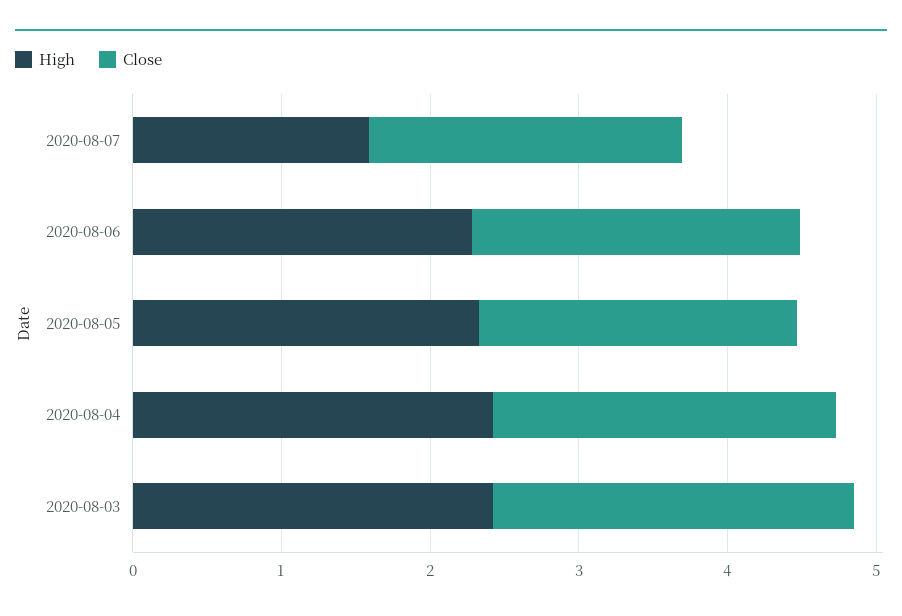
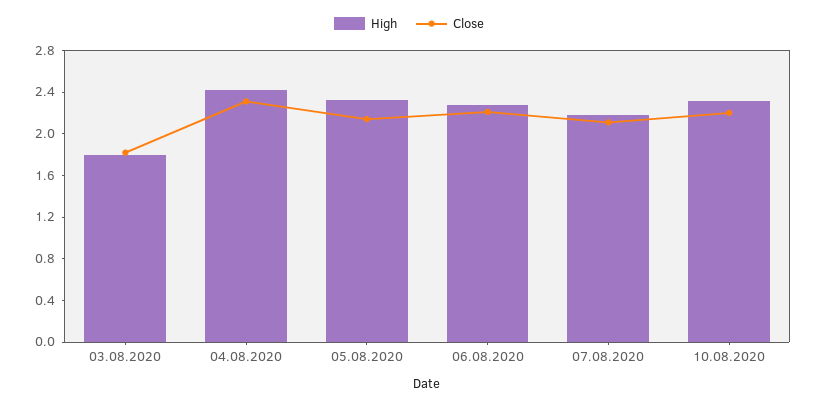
High, 2020-08-07: 1.6 -> 2.2
High, 2020-08-03: 2.4 -> 1.8
Close, 2020-08-03: 2.4 -> 1.8
High, 10.08.2020: none -> 2.3
Close, 10.08.2020: none -> 2.2

